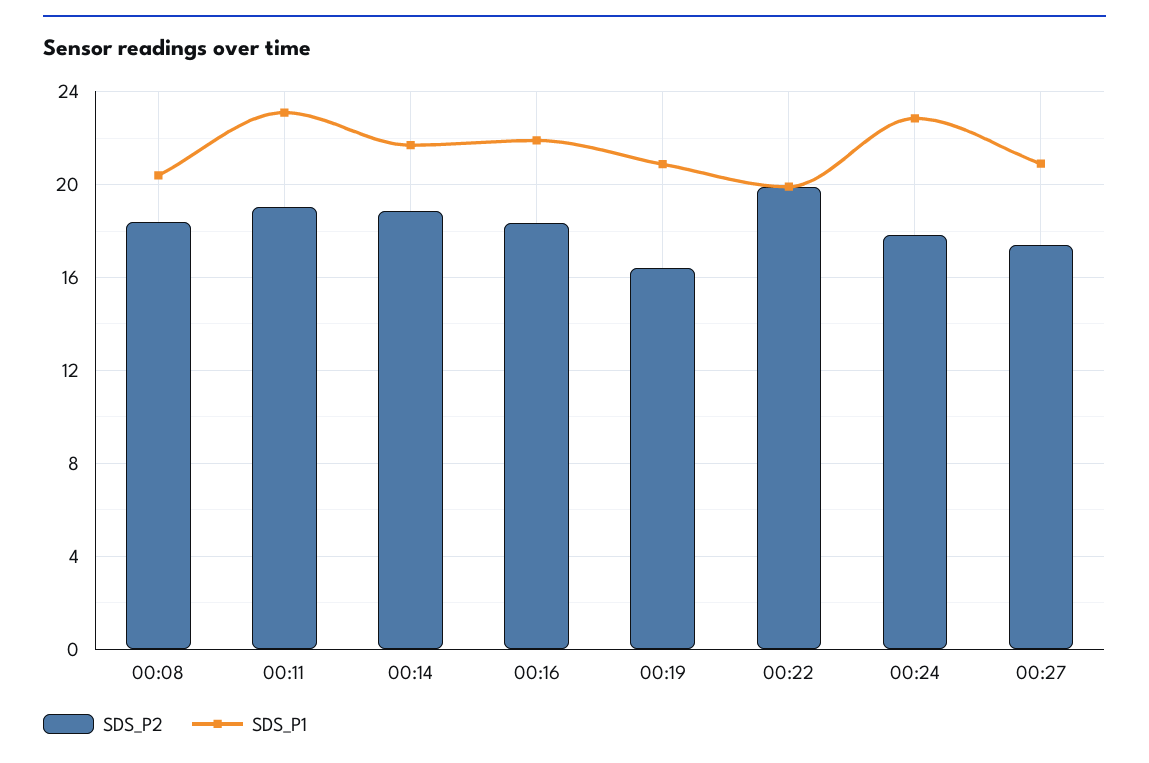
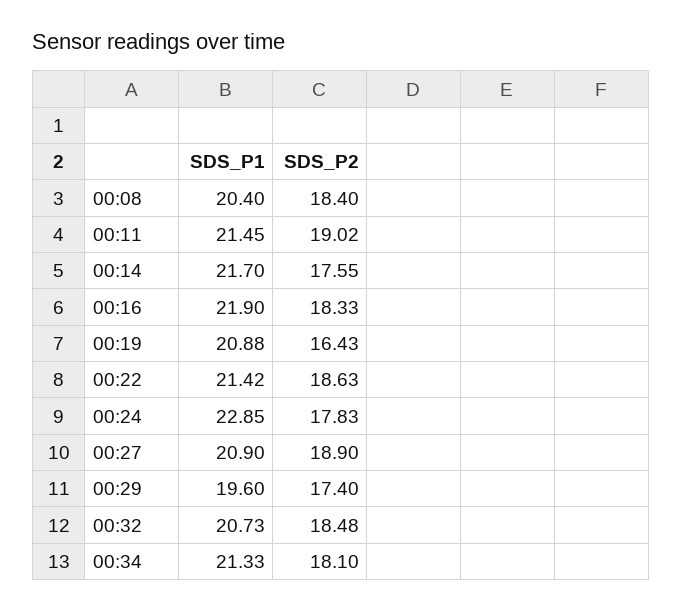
SDS_P1, 00:11: 23 -> 21.45
SDS_P2, 00:14: 19 -> 17.55
SDS_P2, 00:22: 20 -> 18.63
SDS_P1, 00:22: 20 -> 21.42
SDS_P2, 00:27: 17.5 -> 18.9
SDS_P1, 00:29: none -> 19.6
SDS_P2, 00:29: none -> 17.4
SDS_P1, 00:32: none -> 20.73
SDS_P2, 00:32: none -> 18.48
SDS_P1, 00:34: none -> 21.33
SDS_P2, 00:34: none -> 18.1

